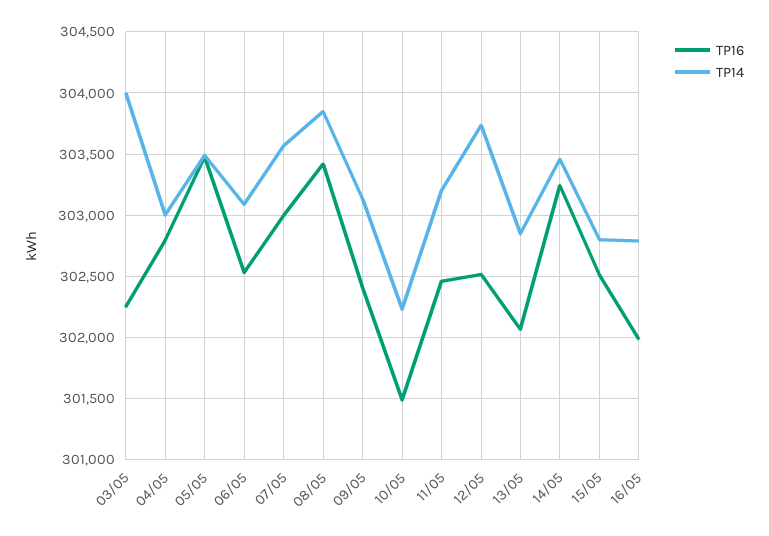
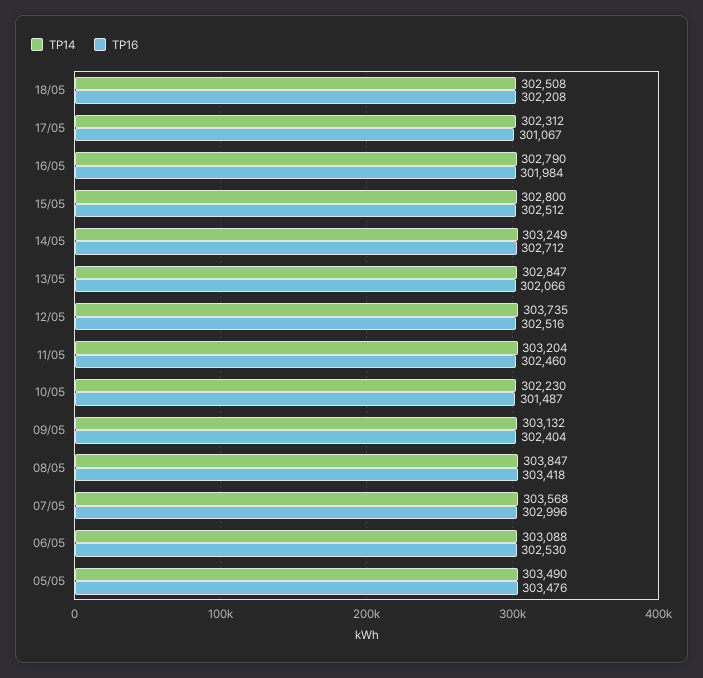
TP16, 03/05: 302250 -> none
TP14, 03/05: 304000 -> none
TP16, 04/05: 302800 -> none
TP14, 04/05: 303000 -> none
TP16, 14/05: 303250 -> 302712
TP14, 14/05: 303450 -> 303249
TP14, 18/05: none -> 302508
TP16, 18/05: none -> 302208
TP14, 17/05: none -> 302312
TP16, 17/05: none -> 301067

